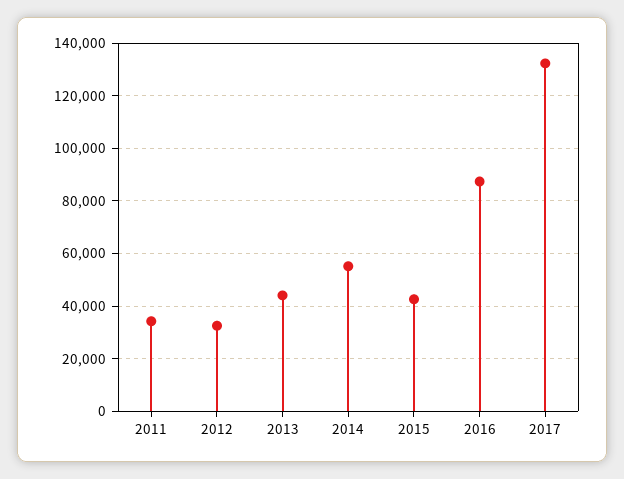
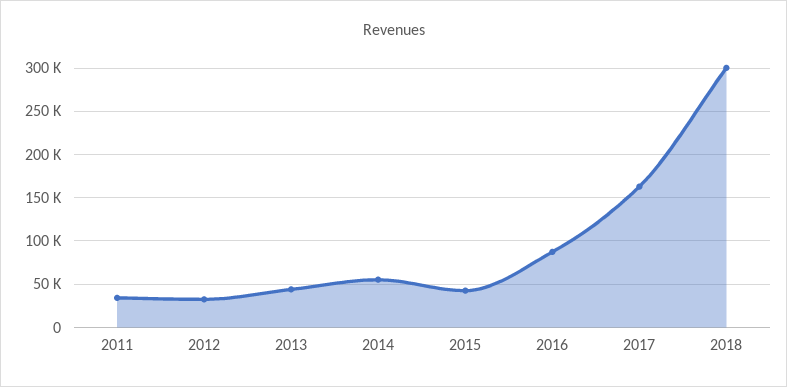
2017: 132500 -> 160000
2018: none -> 300000

